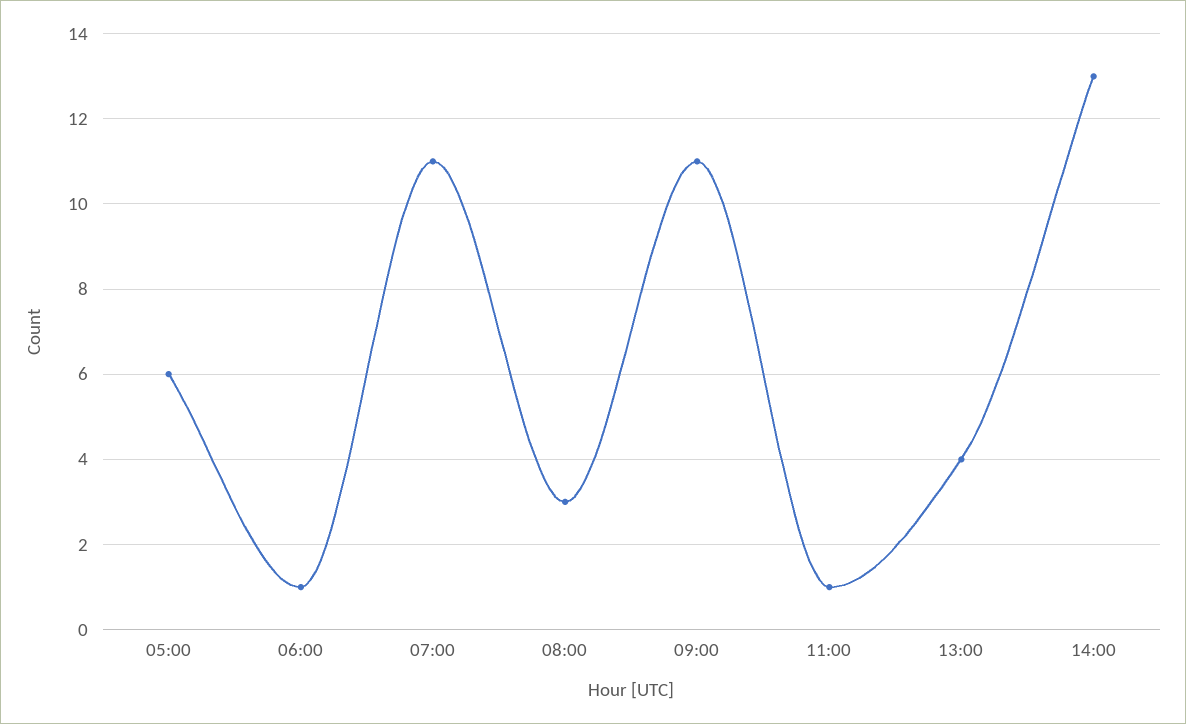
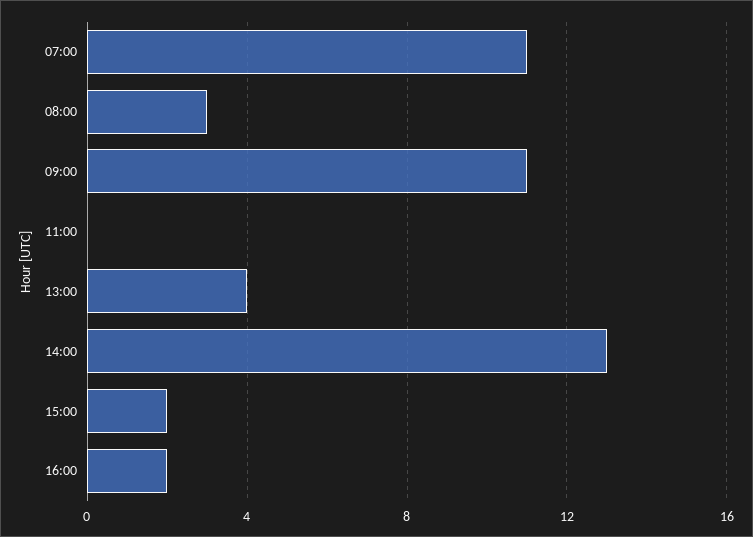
05:00: 6 -> none
06:00: 1 -> none
11:00: 1 -> 0
15:00: none -> 2
16:00: none -> 2

